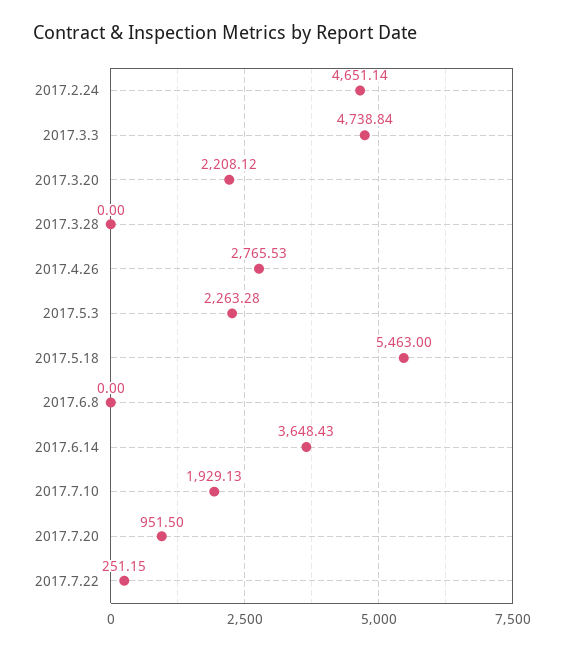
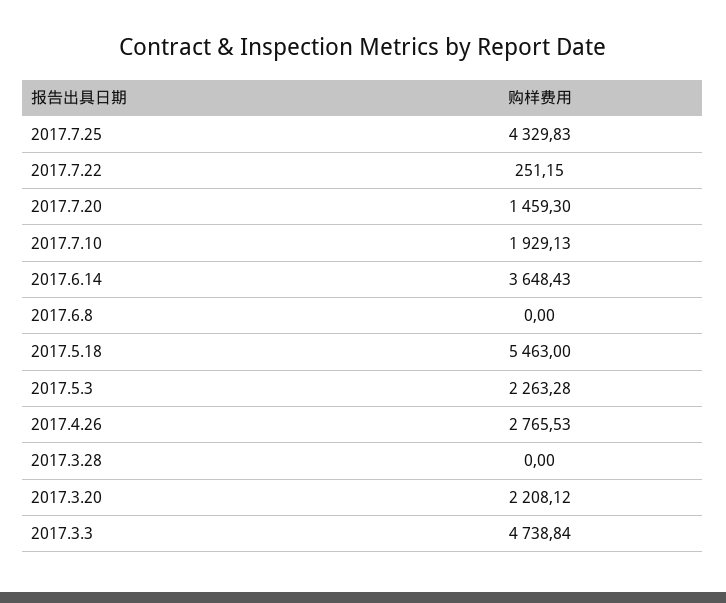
2017.2.24: 4651.14 -> none
2017.7.20: 951.5 -> 1459.3
2017.7.25: none -> 4329.83

